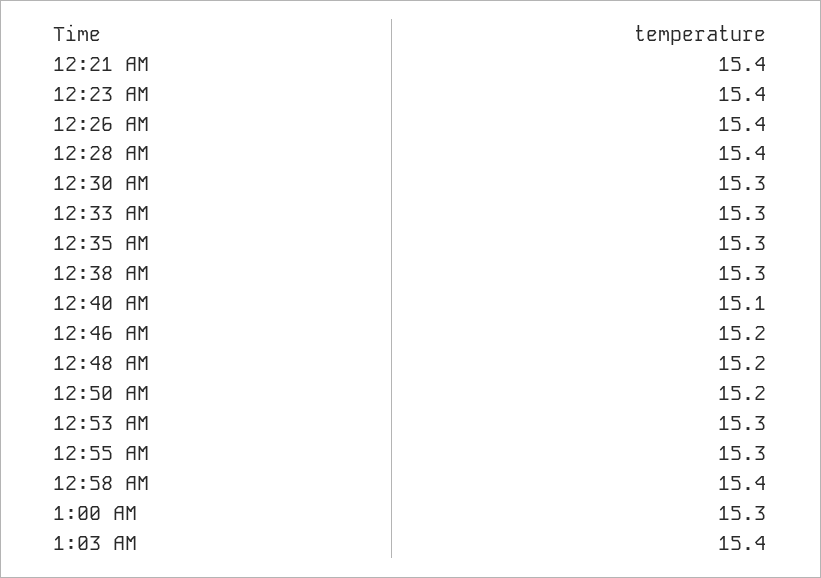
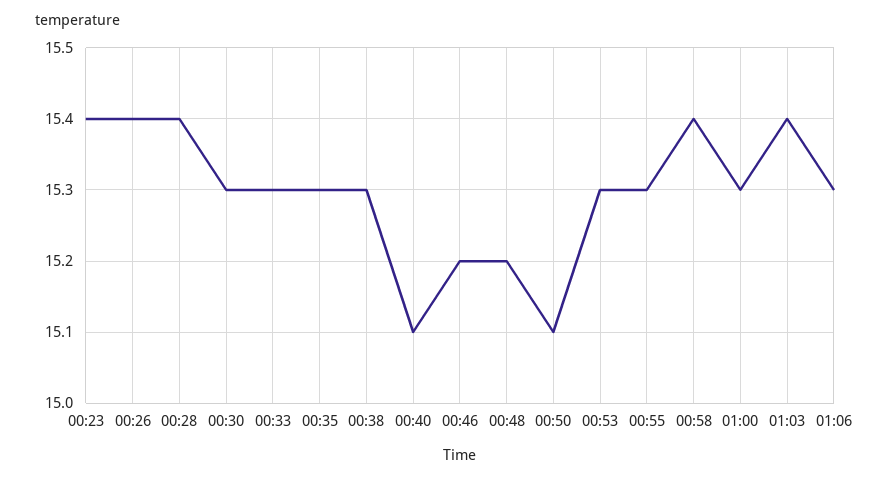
12:21 AM: 15.4 -> none
12:50 AM: 15.2 -> 15.1
01:06: none -> 15.3

